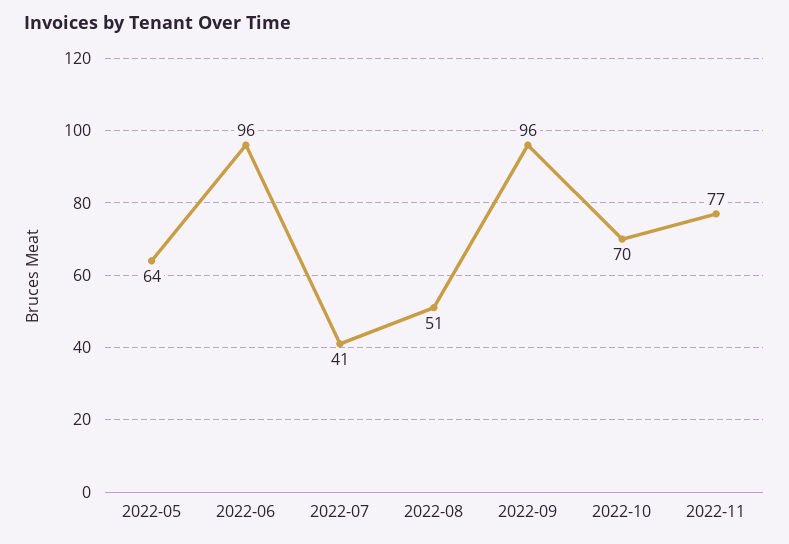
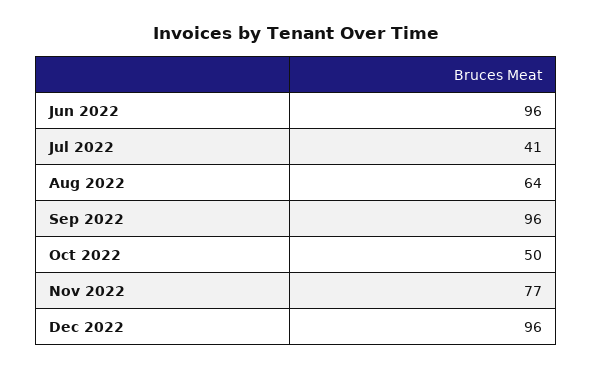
2022-05: 64 -> none
2022-08: 51 -> 64
2022-10: 70 -> 50
Dec 2022: none -> 96

